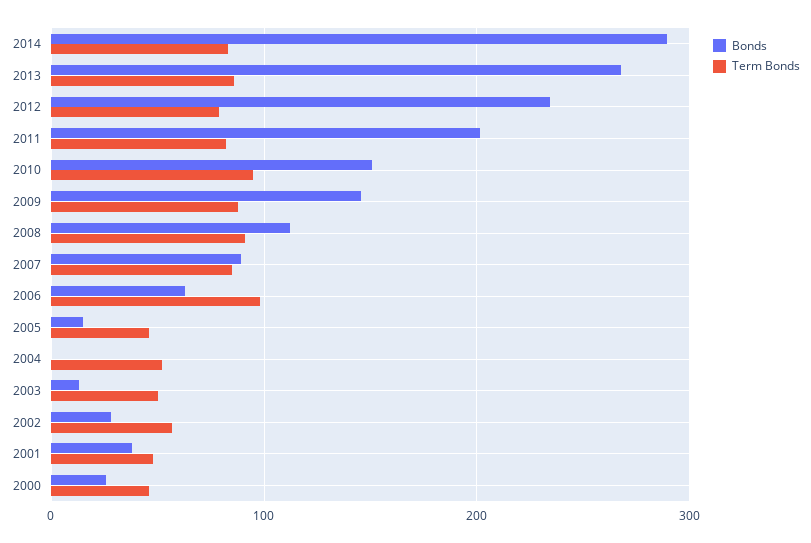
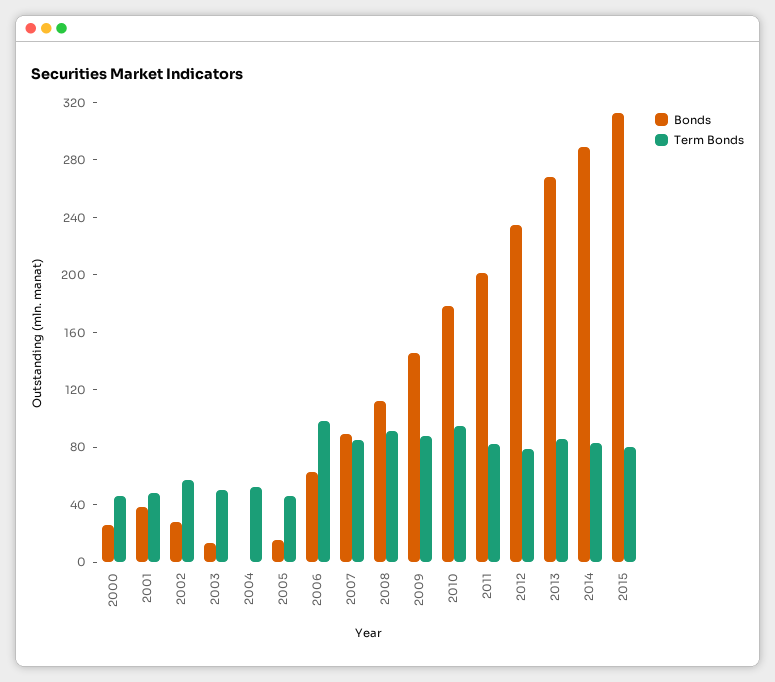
Bonds, 2010: 150 -> 180
Bonds, 2015: none -> 310
Term Bonds, 2015: none -> 80

